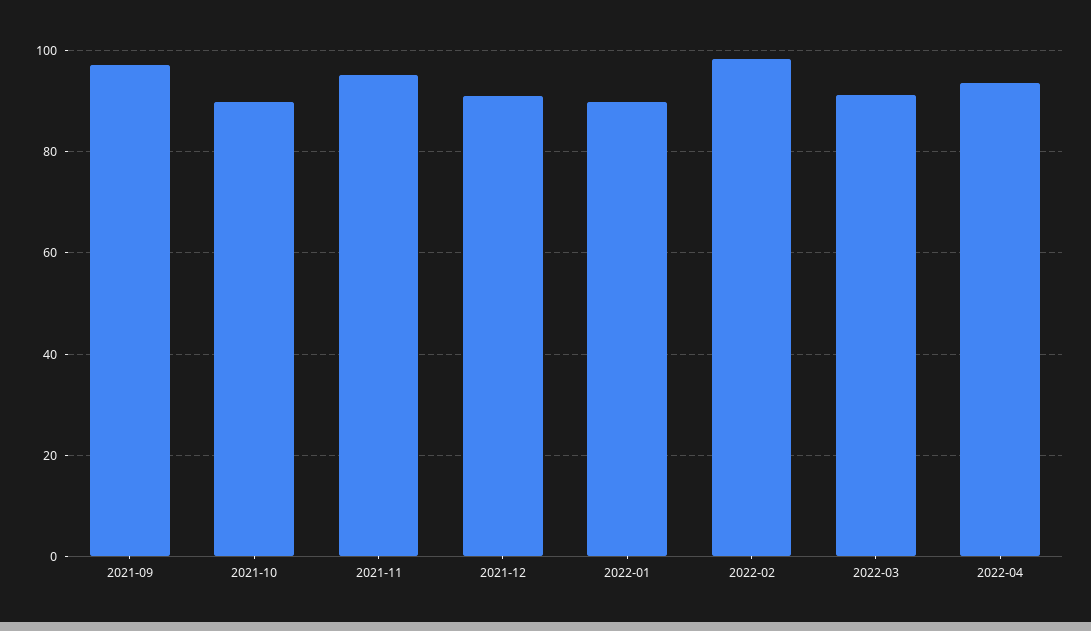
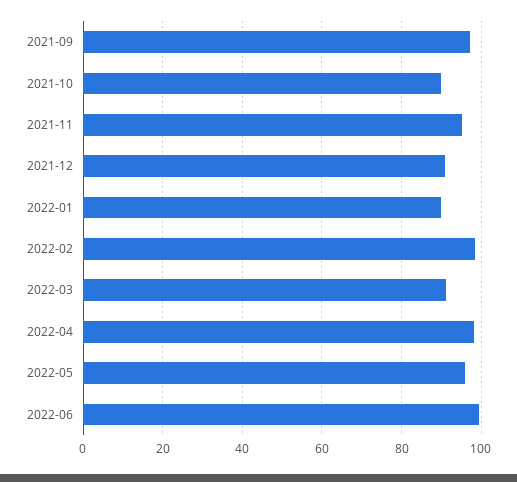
2022-04: 94 -> 98
2022-05: none -> 96
2022-06: none -> 100

